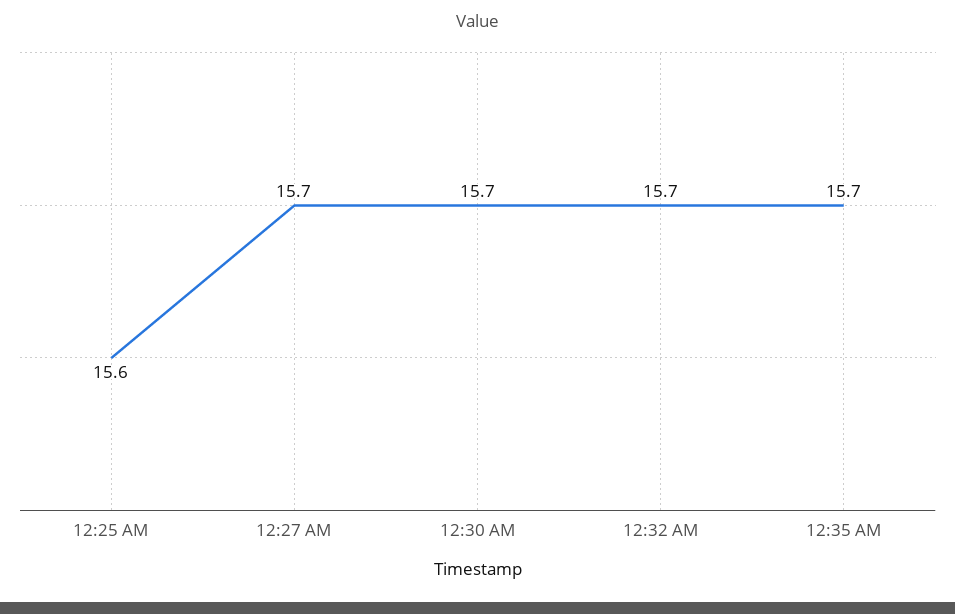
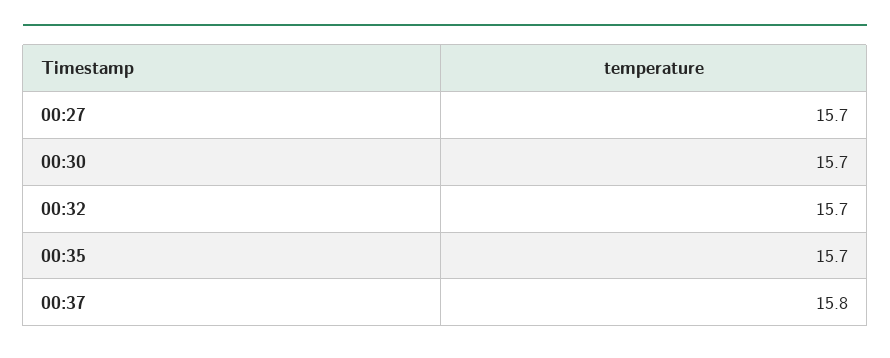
12:25 AM: 15.6 -> none
00:37: none -> 15.8

